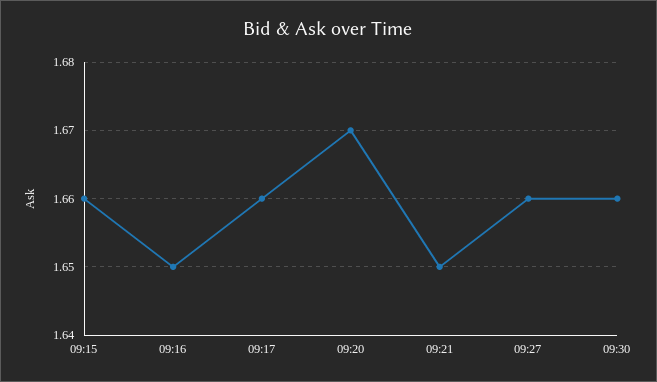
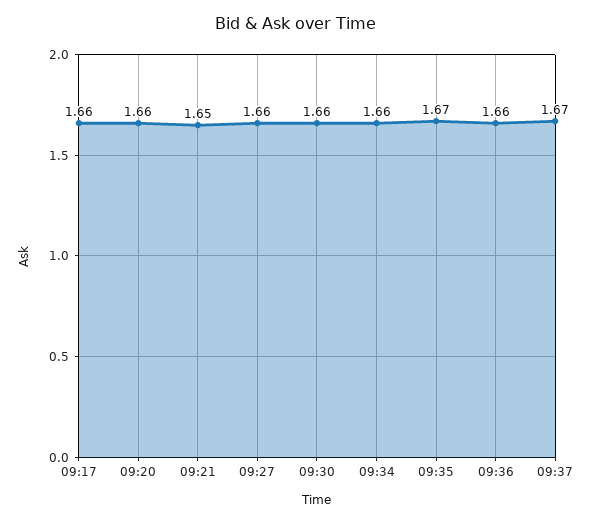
09:15: 1.66 -> none
09:16: 1.65 -> none
09:20: 1.67 -> 1.66
09:34: none -> 1.66
09:35: none -> 1.67
09:36: none -> 1.66
09:37: none -> 1.67

